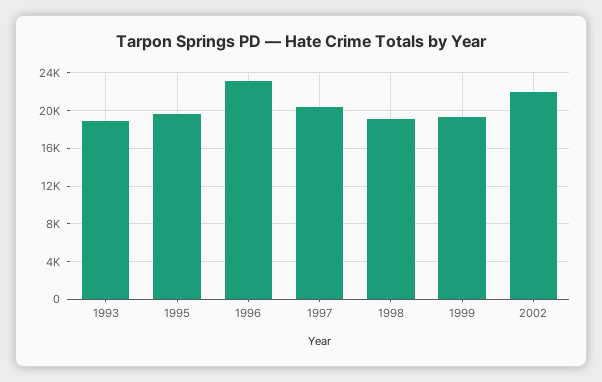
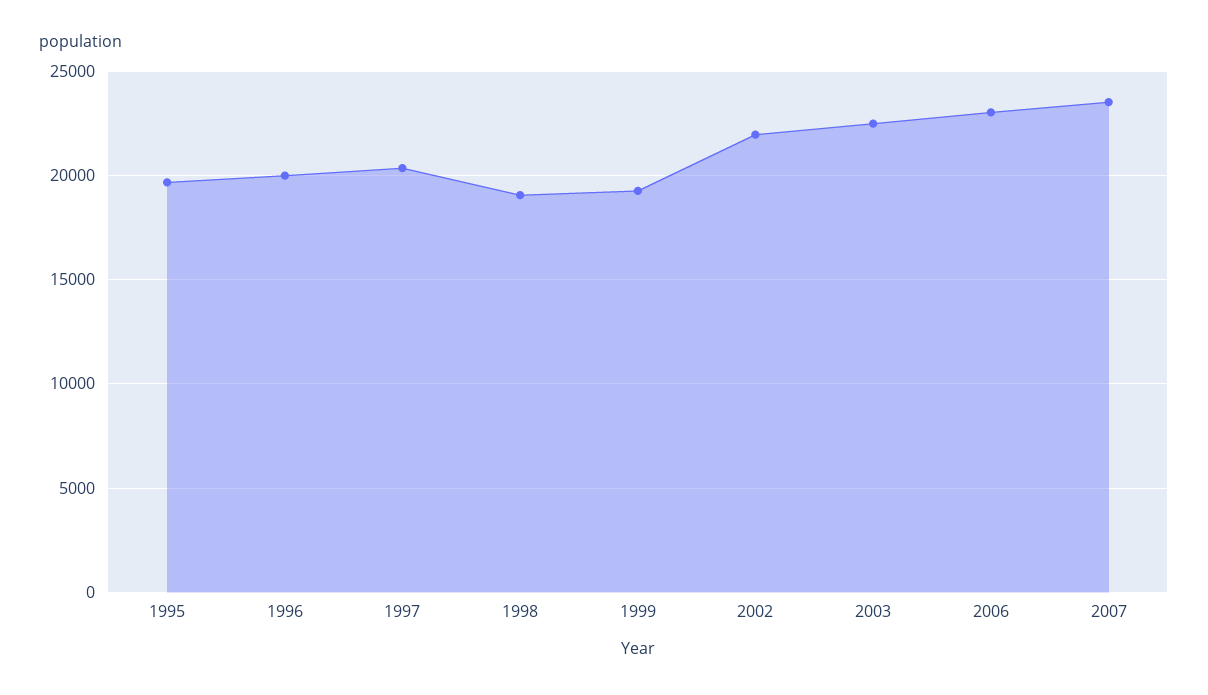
1993: 19000 -> none
1996: 23000 -> 20000
2003: none -> 22500
2006: none -> 23000
2007: none -> 23500

